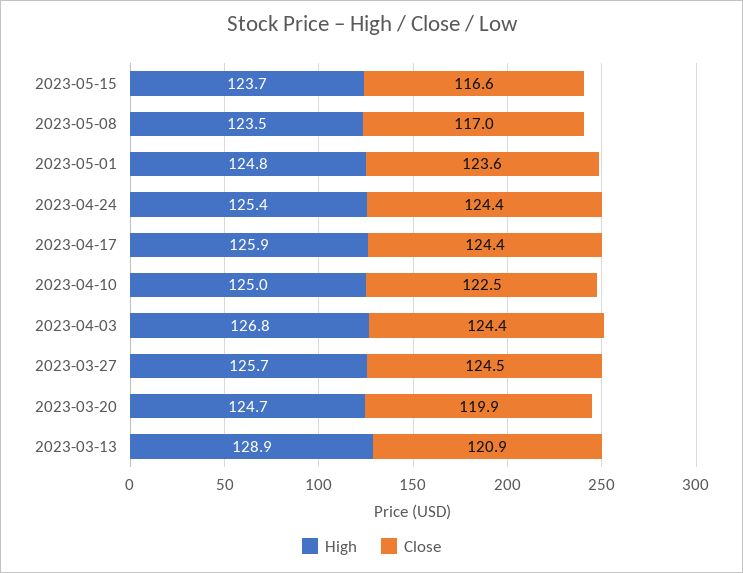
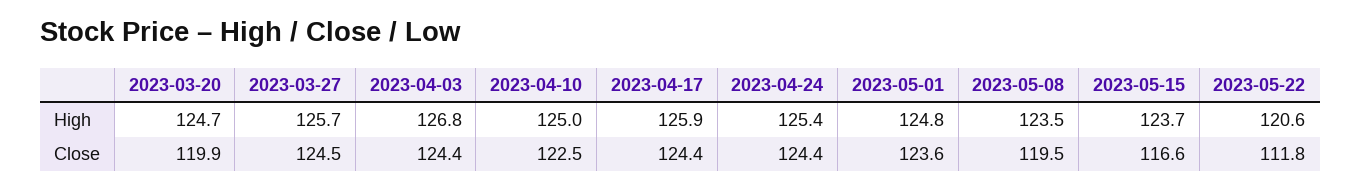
Close, 2023-05-08: 117 -> 119.5
High, 2023-03-13: 128.9 -> none
Close, 2023-03-13: 120.9 -> none
High, 2023-05-22: none -> 120.6
Close, 2023-05-22: none -> 111.8

